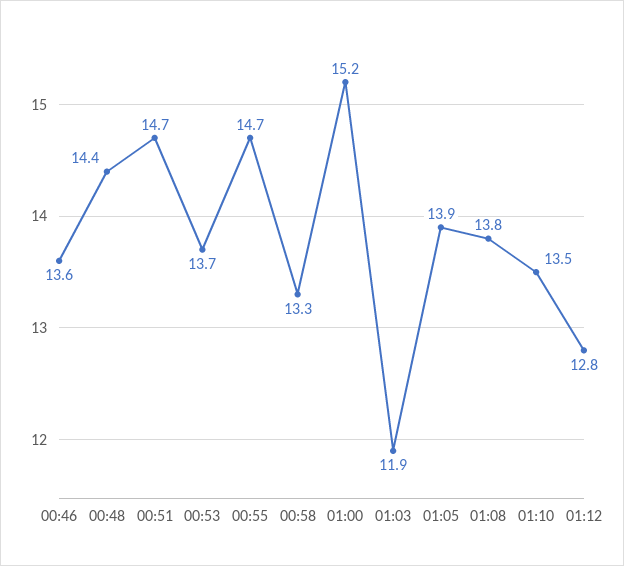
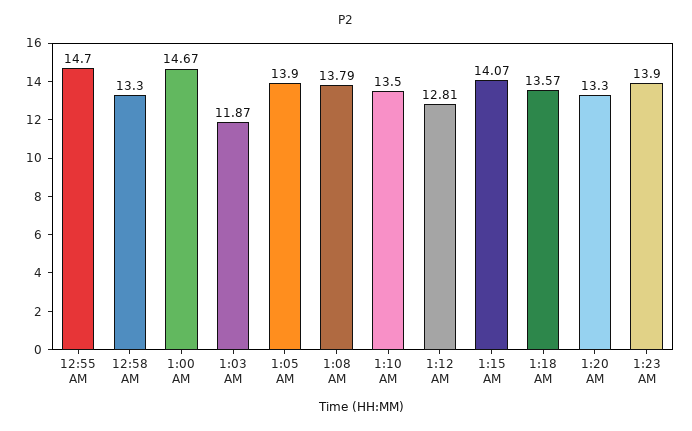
00:46: 13.6 -> none
00:48: 14.4 -> none
00:51: 14.7 -> none
00:53: 13.7 -> none
01:00: 15.2 -> 14.67
1:15 AM: none -> 14.07
1:18 AM: none -> 13.57
1:20 AM: none -> 13.3
1:23 AM: none -> 13.9

